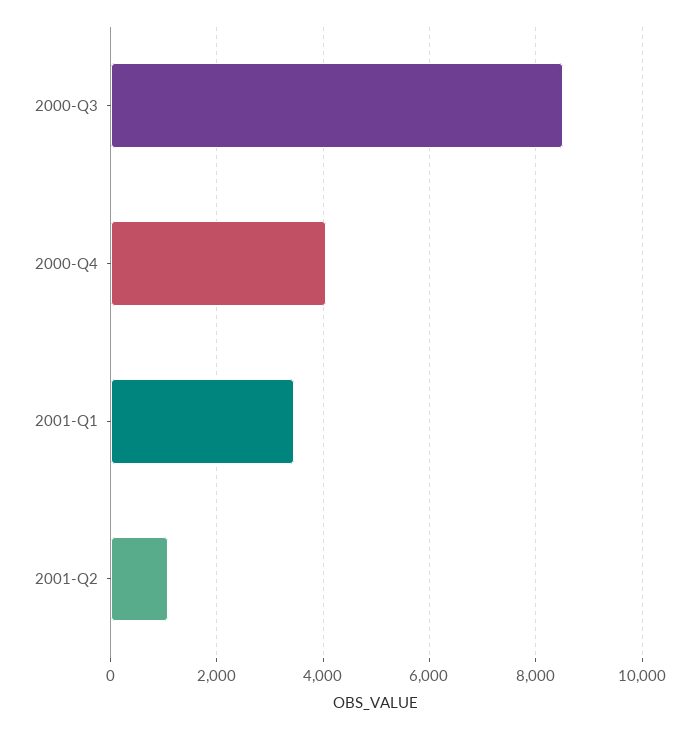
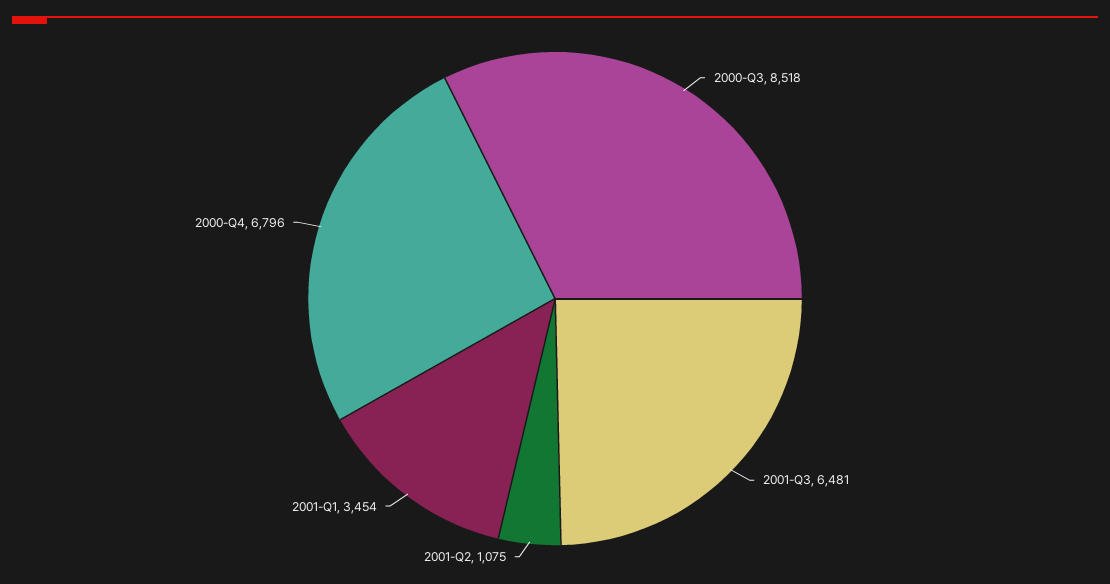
2000-Q4: 4000 -> 6796
2001-Q3: none -> 6481

